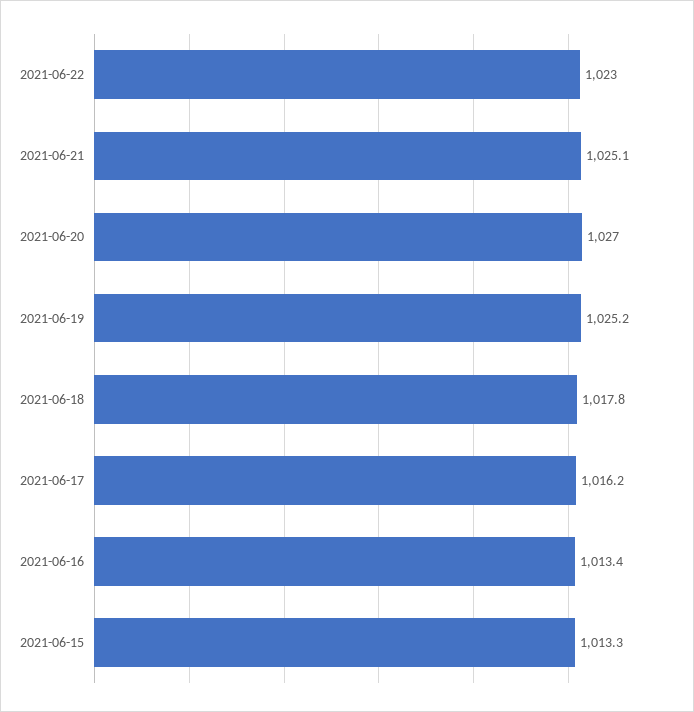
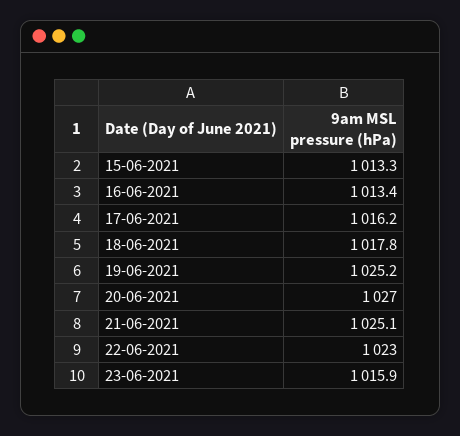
23-06-2021: none -> 1015.9

